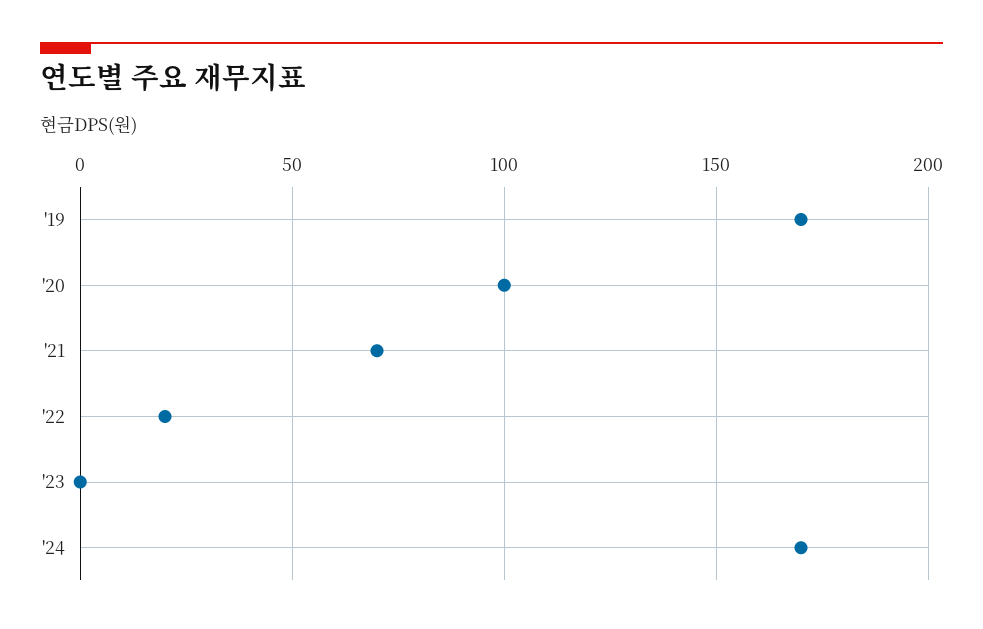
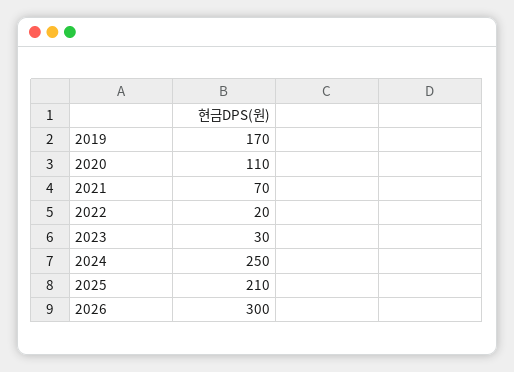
'20: 100 -> 110
'23: 0 -> 30
'24: 170 -> 250
2025: none -> 210
2026: none -> 300

